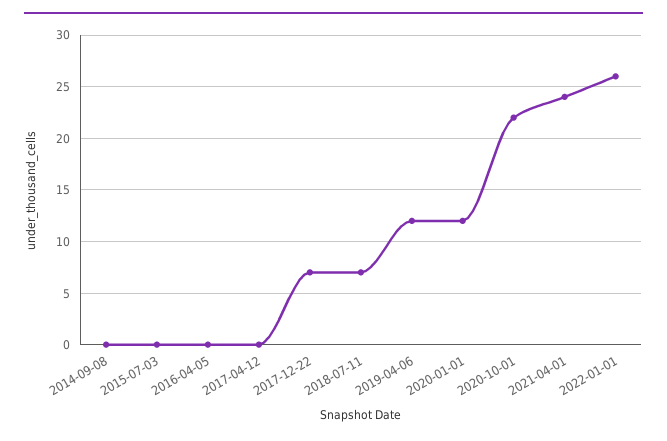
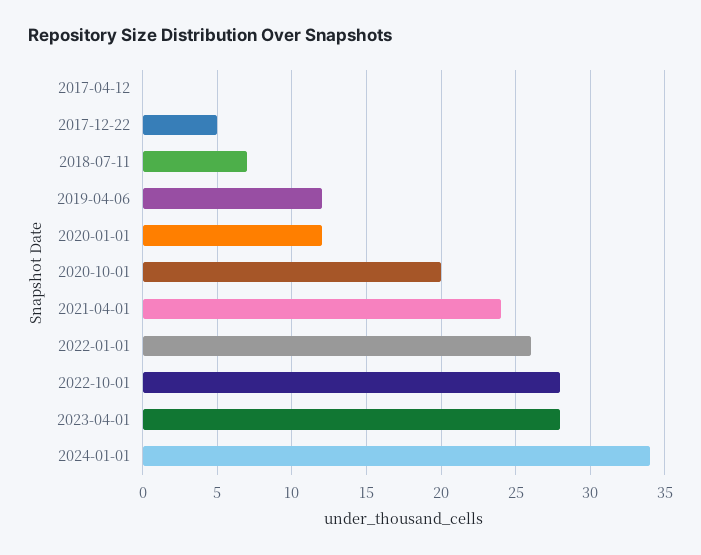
2014-09-08: 0 -> none
2015-07-03: 0 -> none
2016-04-05: 0 -> none
2017-12-22: 7 -> 5
2020-10-01: 22 -> 20
2022-10-01: none -> 28
2023-04-01: none -> 28
2024-01-01: none -> 34

